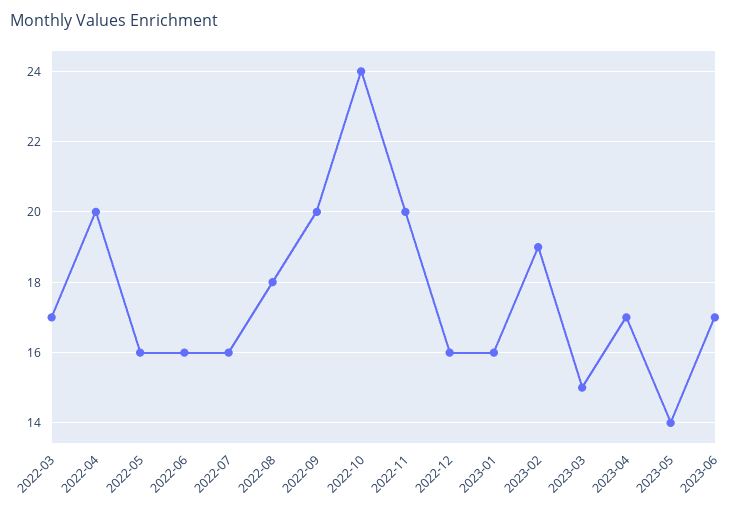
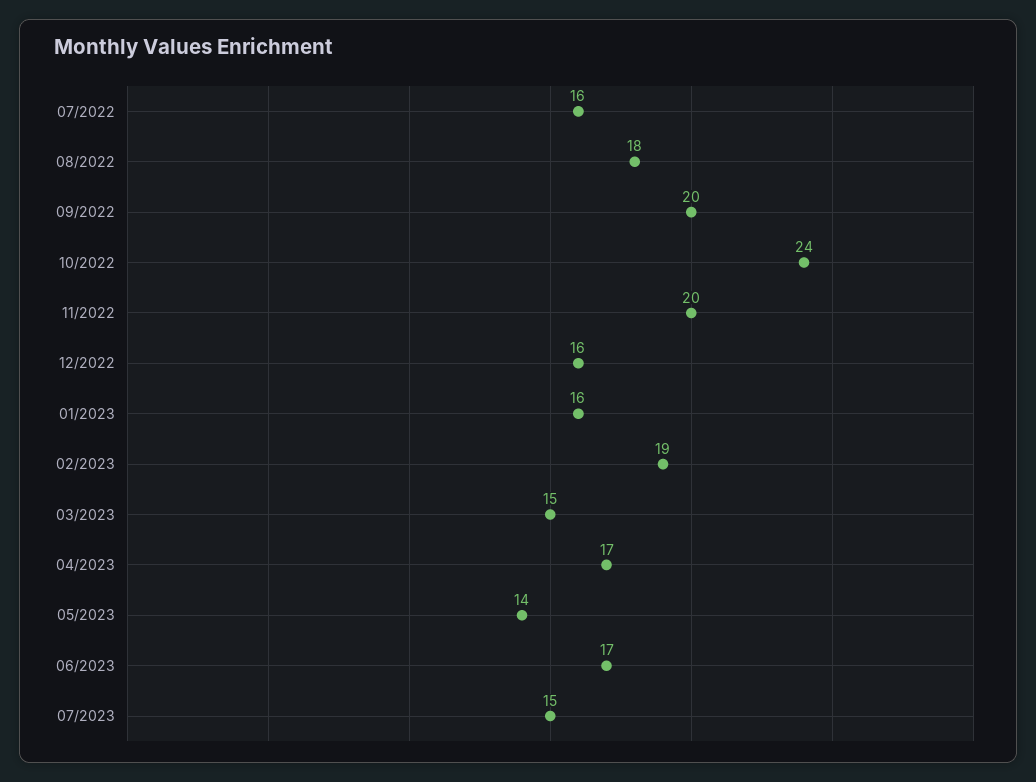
2022-03: 17 -> none
2022-04: 20 -> none
2022-05: 16 -> none
2022-06: 16 -> none
07/2023: none -> 15

